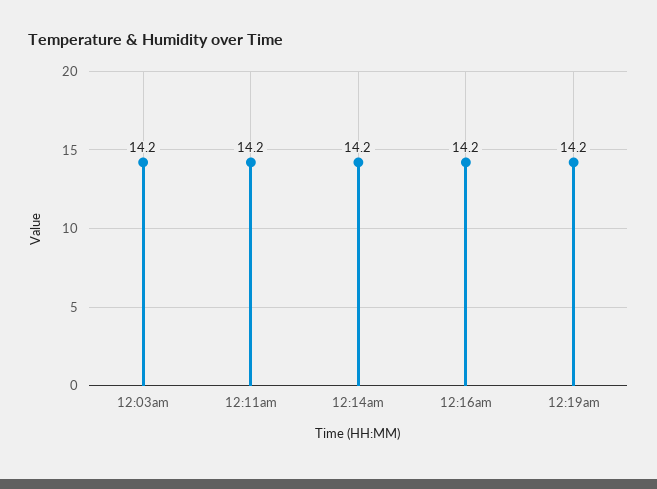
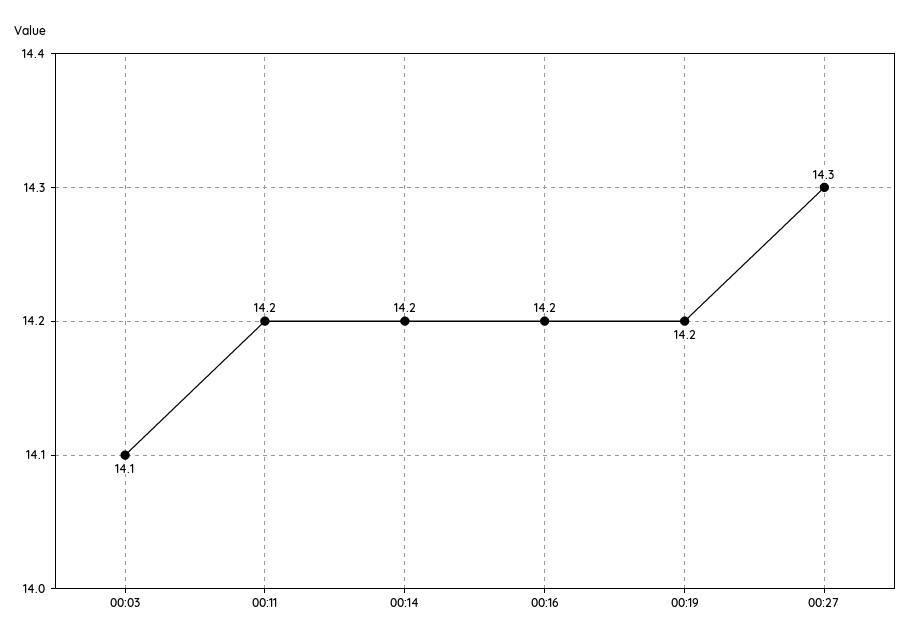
12:03am: 14.2 -> 14.1
00:27: none -> 14.3

